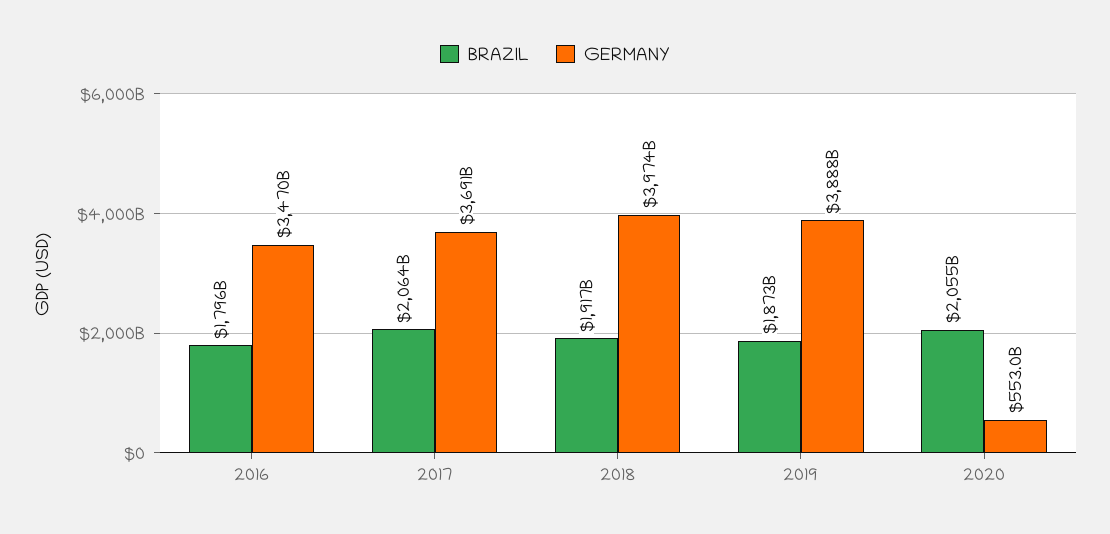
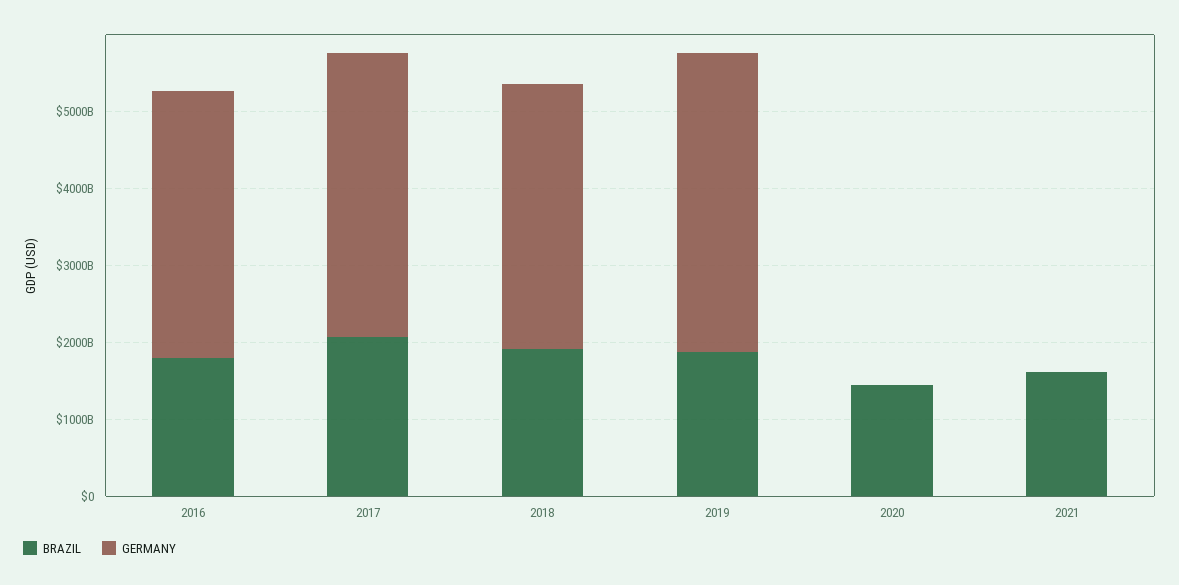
GERMANY, 2018: 3974000000000 -> 3400000000000
BRAZIL, 2020: 2055000000000 -> 1400000000000
GERMANY, 2020: 553000000000 -> 0
BRAZIL, 2021: none -> 1600000000000
GERMANY, 2021: none -> 0

